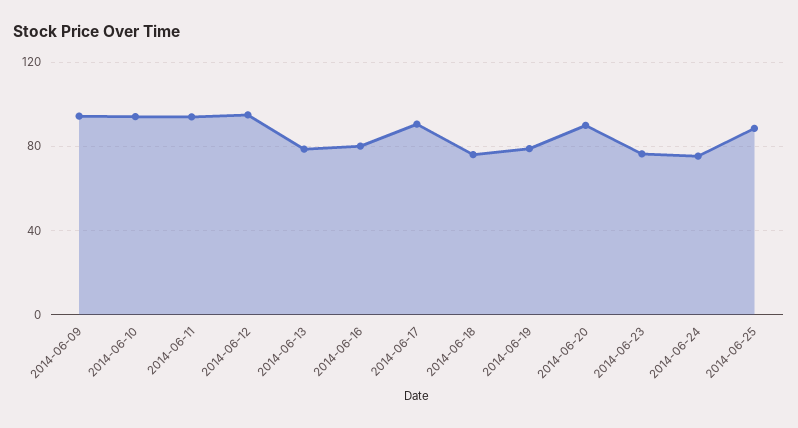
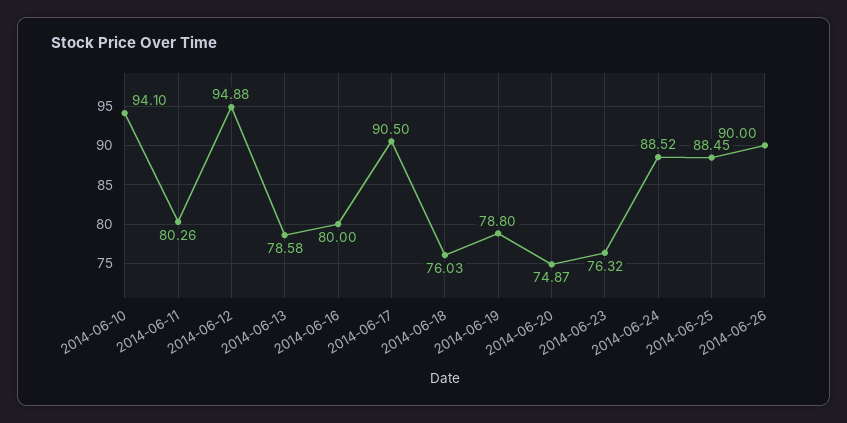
2014-06-09: 95 -> none
2014-06-11: 95 -> 80.26
2014-06-20: 90 -> 74.87
2014-06-24: 75 -> 88.52
2014-06-26: none -> 90

